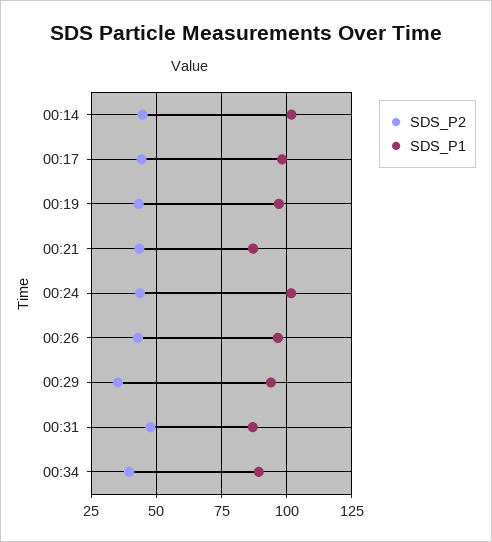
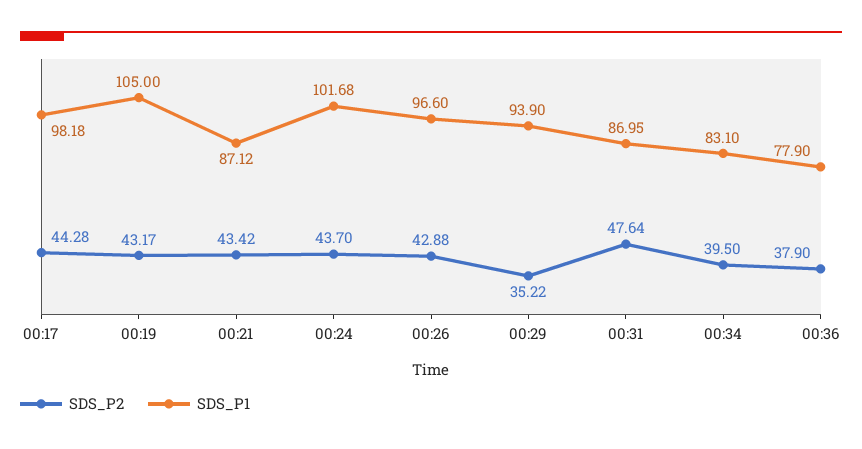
SDS_P2, 00:14: 45 -> none
SDS_P1, 00:14: 102.5 -> none
SDS_P1, 00:19: 97.5 -> 105
SDS_P1, 00:34: 90 -> 83.1
SDS_P2, 00:36: none -> 37.9
SDS_P1, 00:36: none -> 77.9

